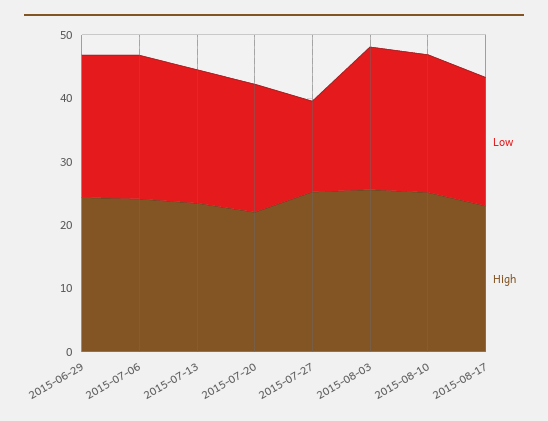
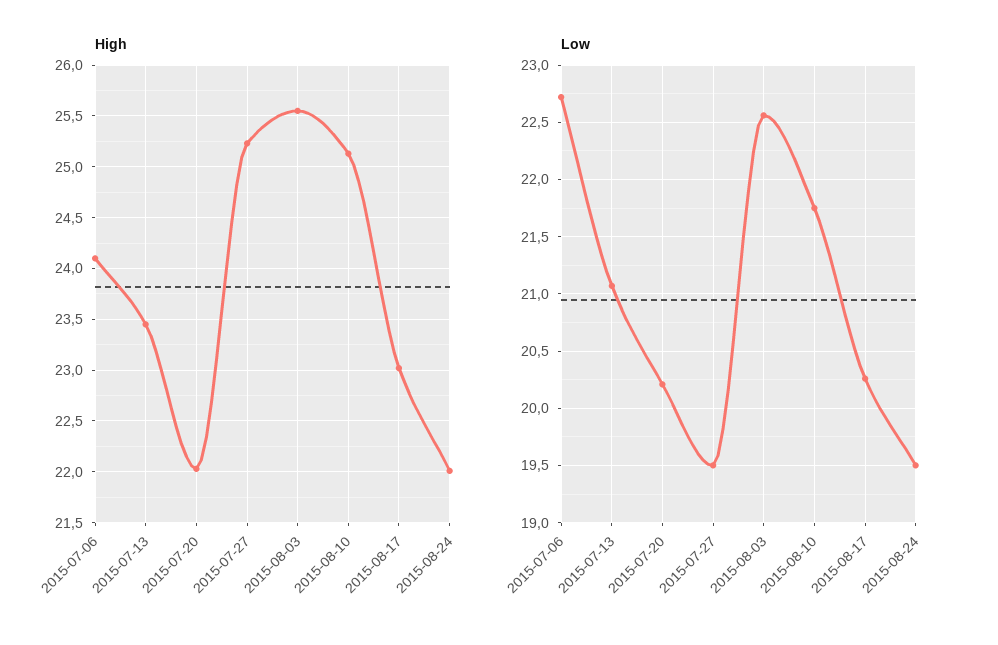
Low, 2015-06-29: 22 -> none
High, 2015-06-29: 24 -> none
Low, 2015-07-27: 14 -> 19.5
High, 2015-08-24: none -> 22
Low, 2015-08-24: none -> 19.5

